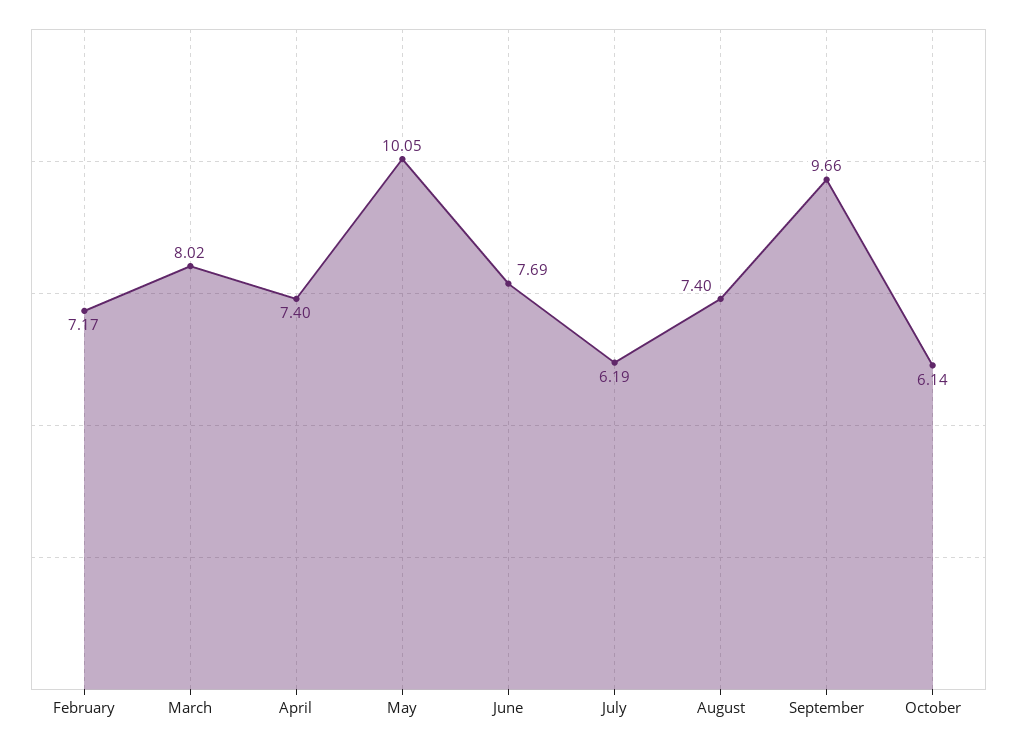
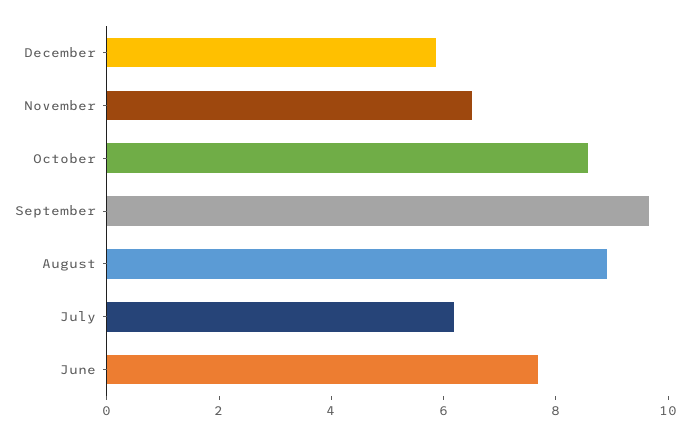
February: 7.17 -> none
March: 8.02 -> none
April: 7.4 -> none
May: 10.05 -> none
August: 7.4 -> 9
October: 6.14 -> 8.5
December: none -> 6
November: none -> 6.5

